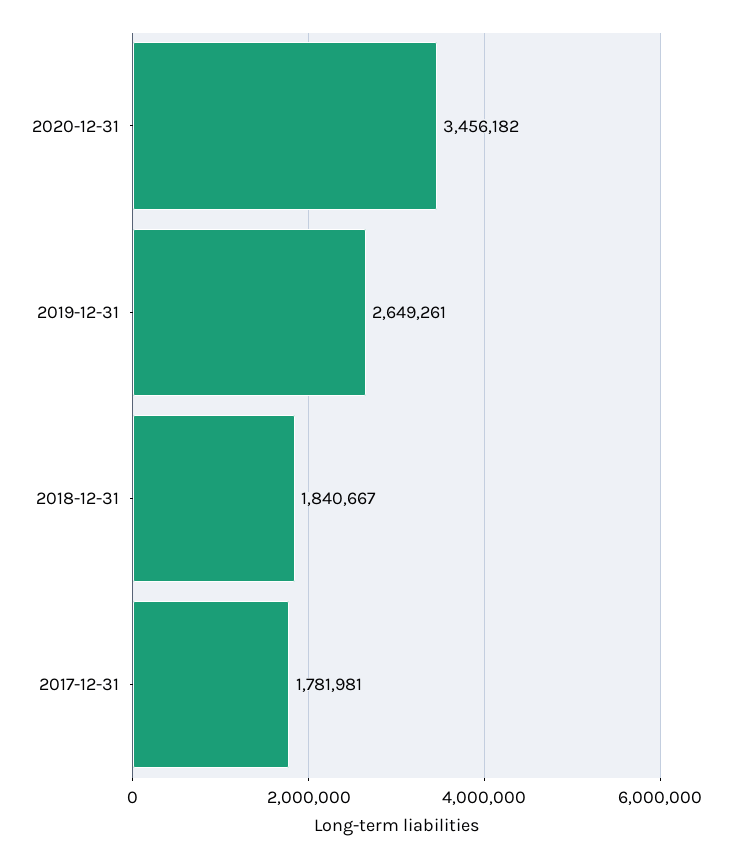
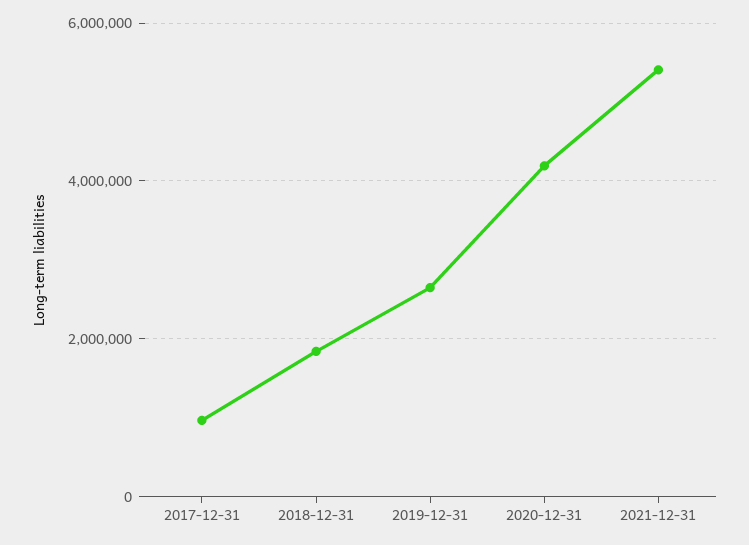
2020-12-31: 3456182 -> 4200000
2017-12-31: 1781981 -> 1000000
2021-12-31: none -> 5400000

